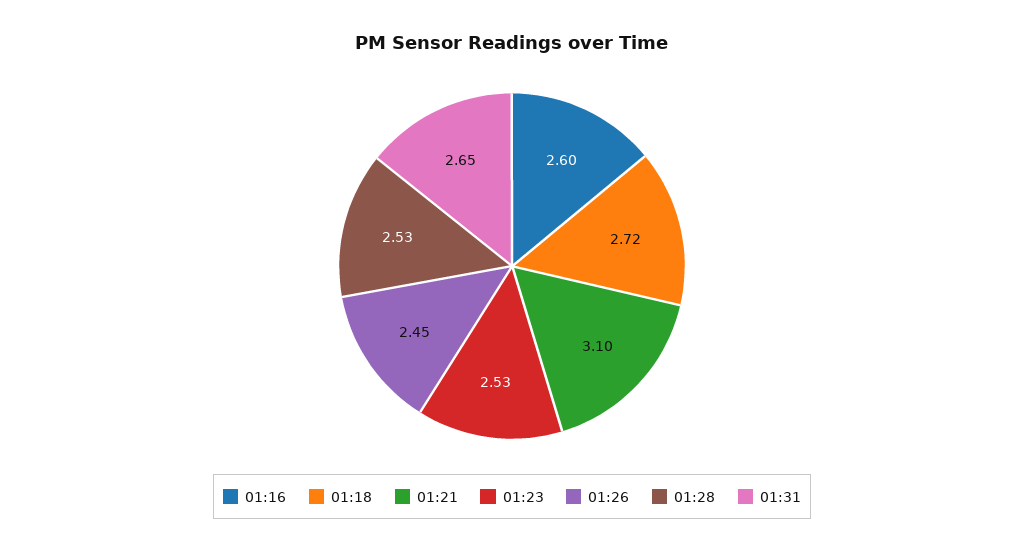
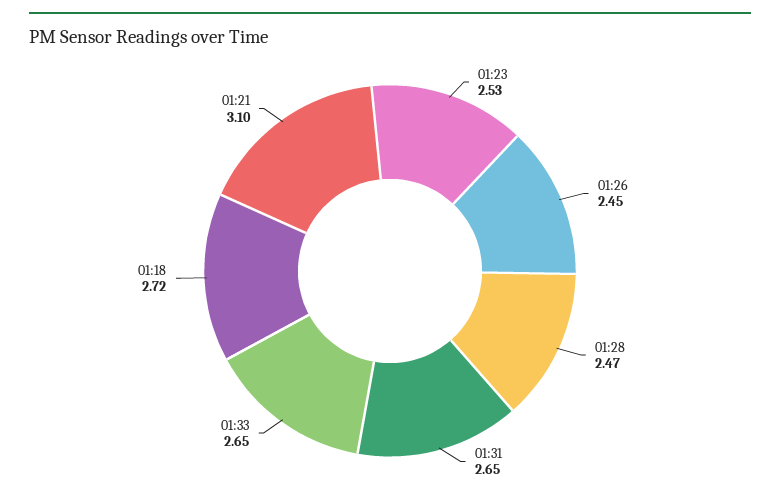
01:16: 2.6 -> none
01:28: 2.53 -> 2.47
01:33: none -> 2.65

